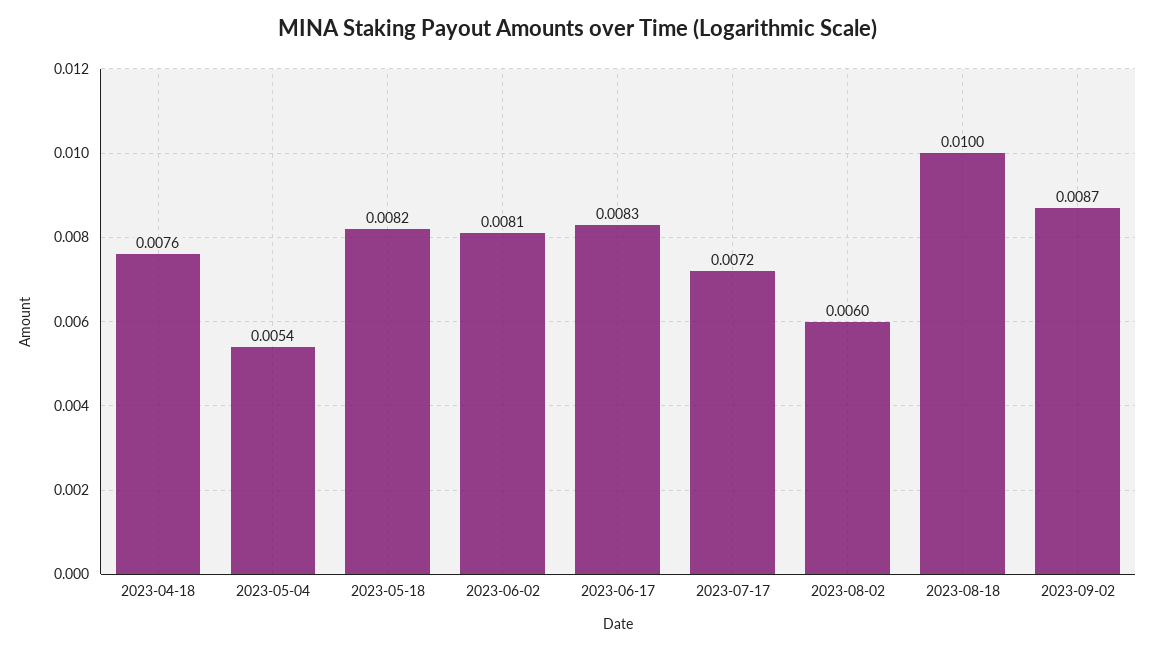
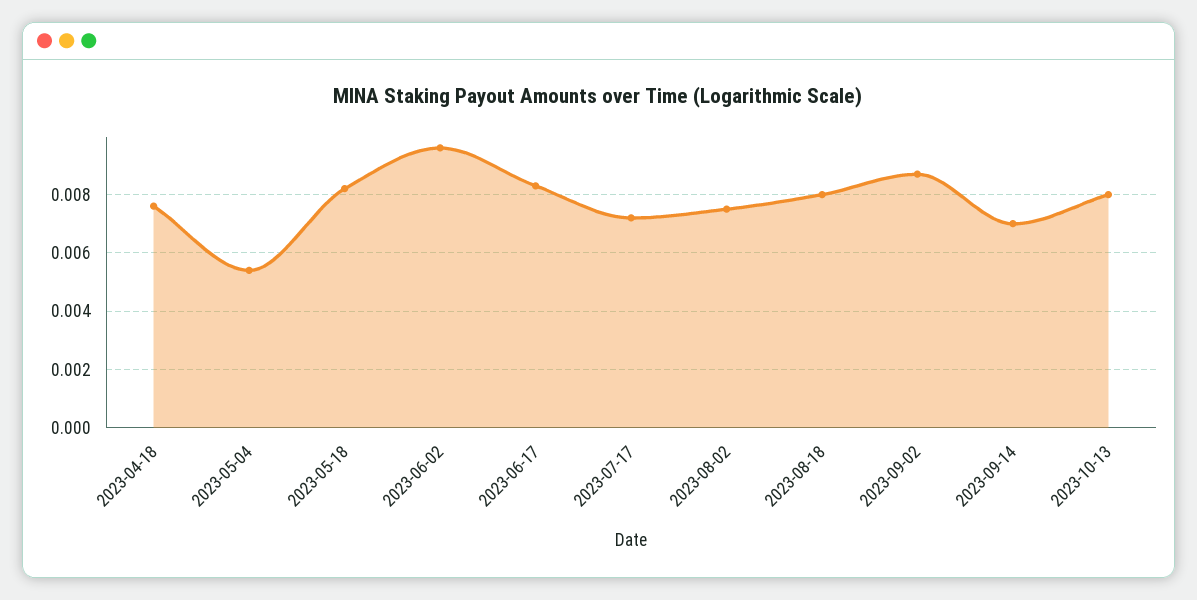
2023-06-02: 0.0081 -> 0.0095
2023-08-02: 0.006 -> 0.0075
2023-08-18: 0.01 -> 0.008
2023-09-14: none -> 0.007
2023-10-13: none -> 0.008

